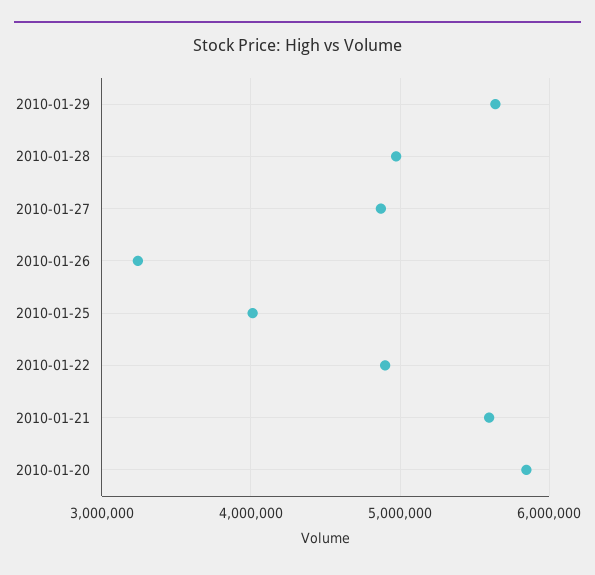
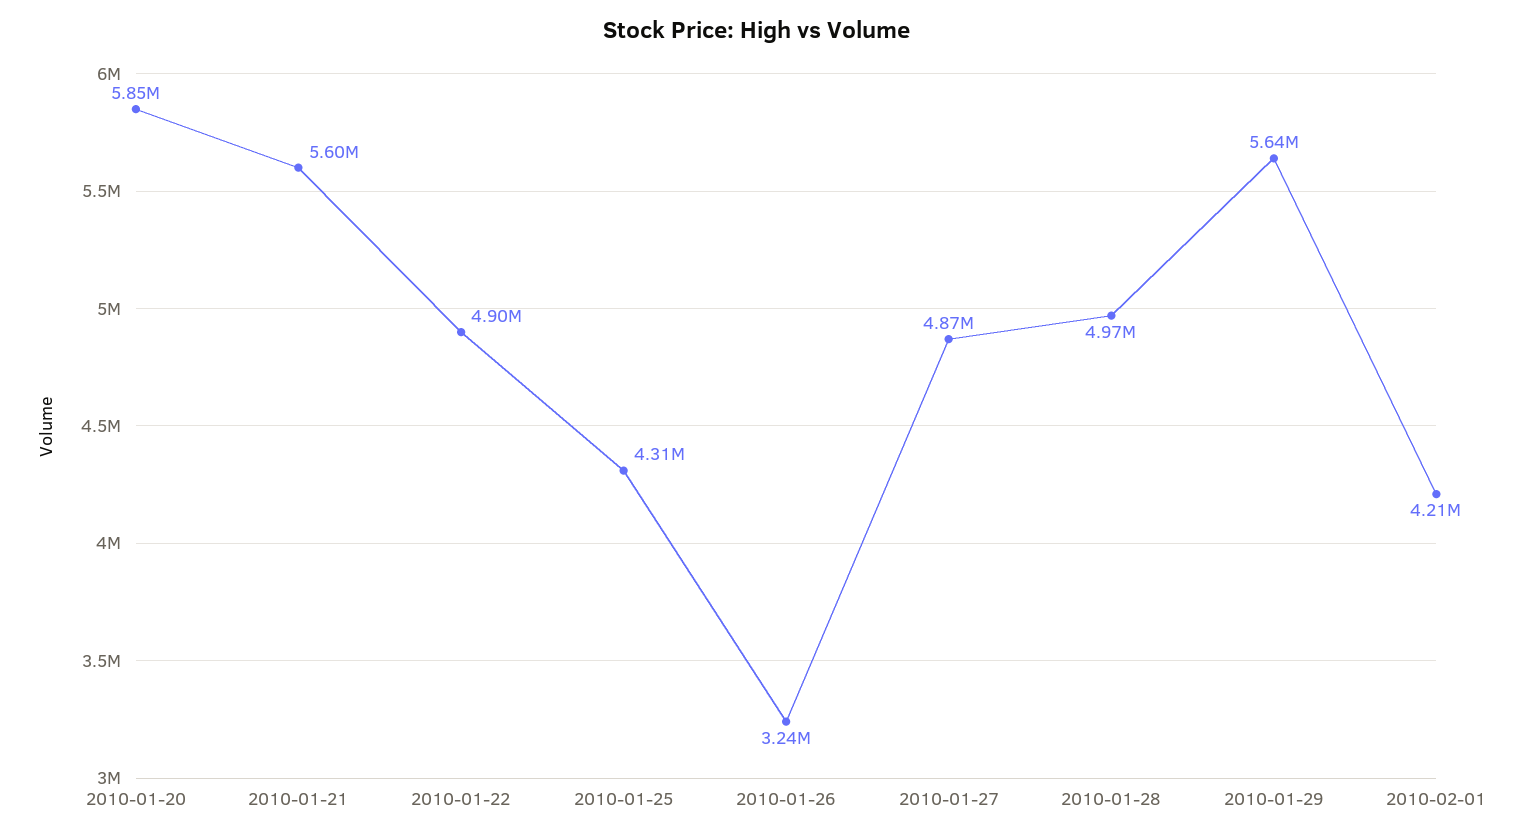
2010-01-25: 4000000 -> 4310000
2010-02-01: none -> 4210000

